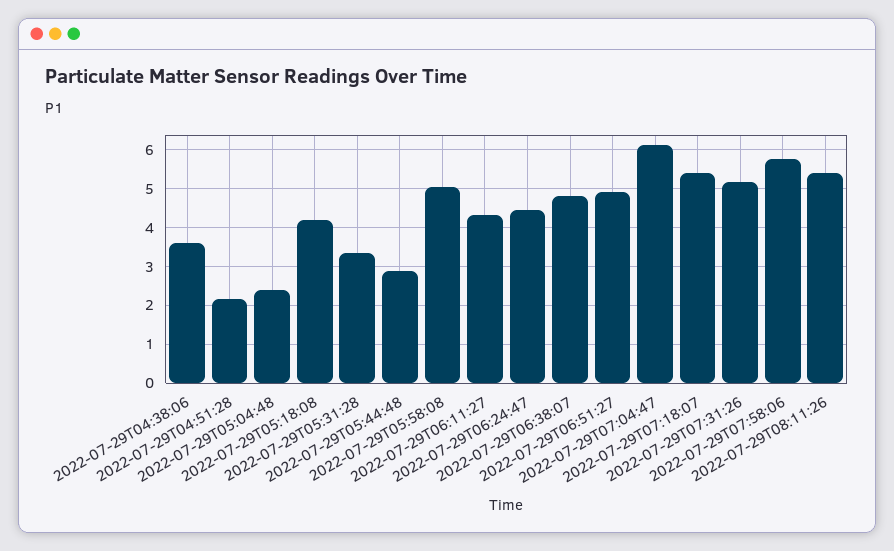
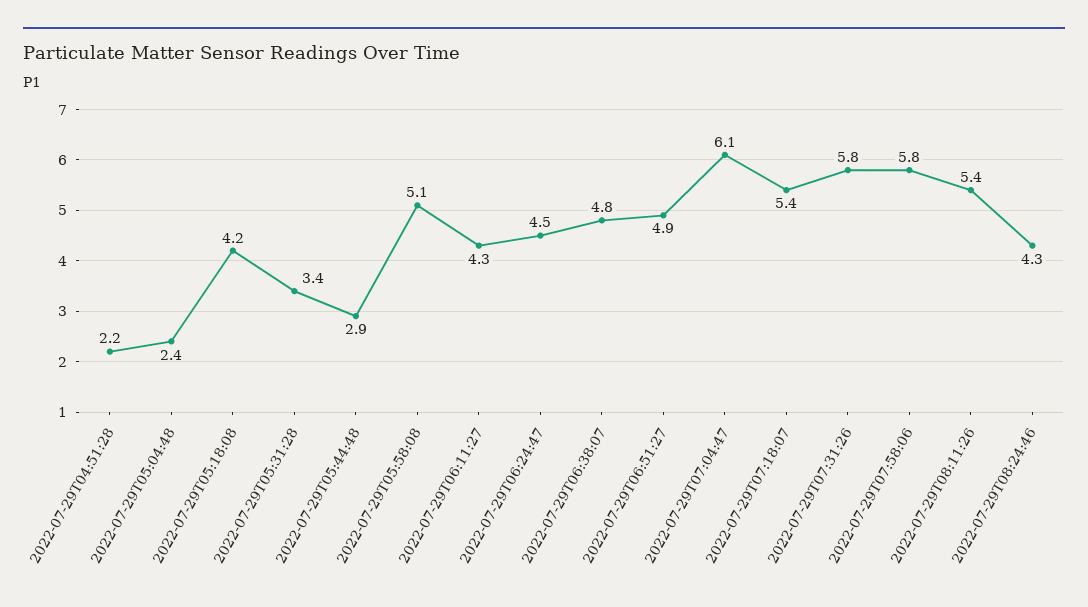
2022-07-29T04:38:06: 3.6 -> none
2022-07-29T07:31:26: 5.2 -> 5.8
2022-07-29T08:24:46: none -> 4.3

